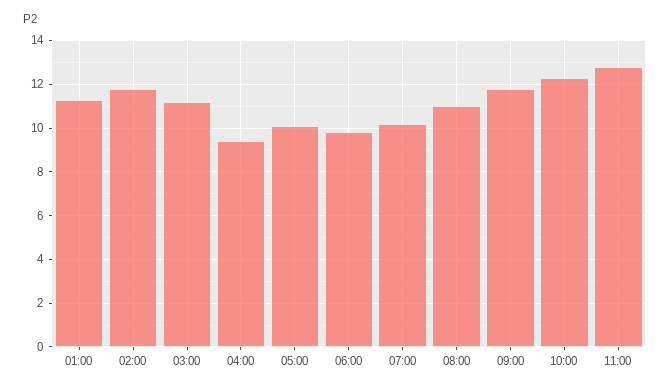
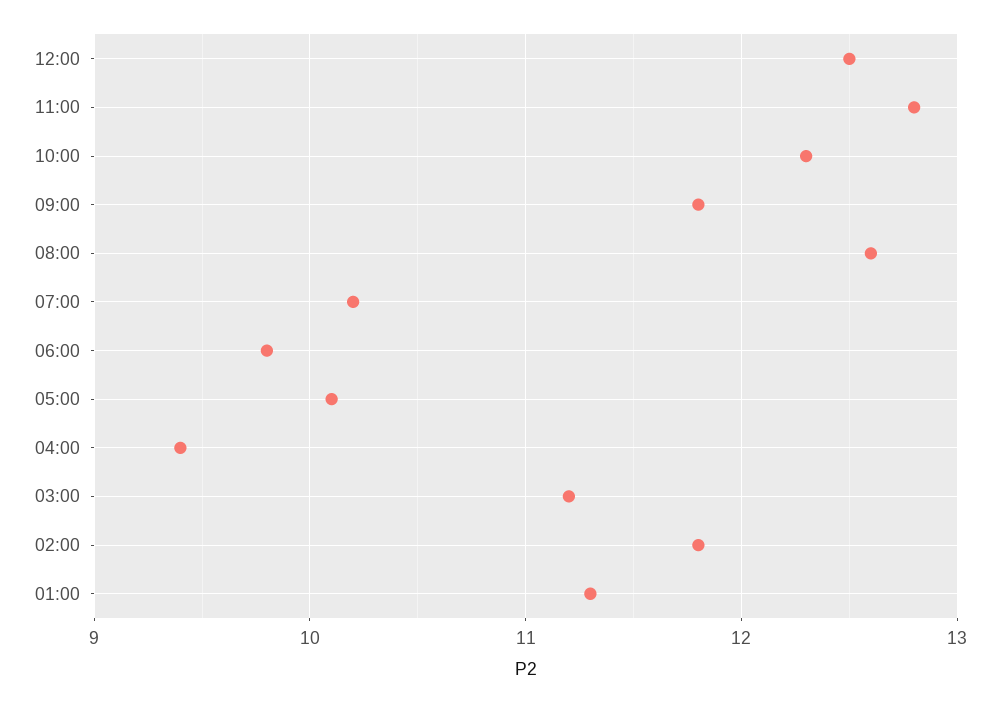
08:00: 11 -> 12.6
12:00: none -> 12.5

